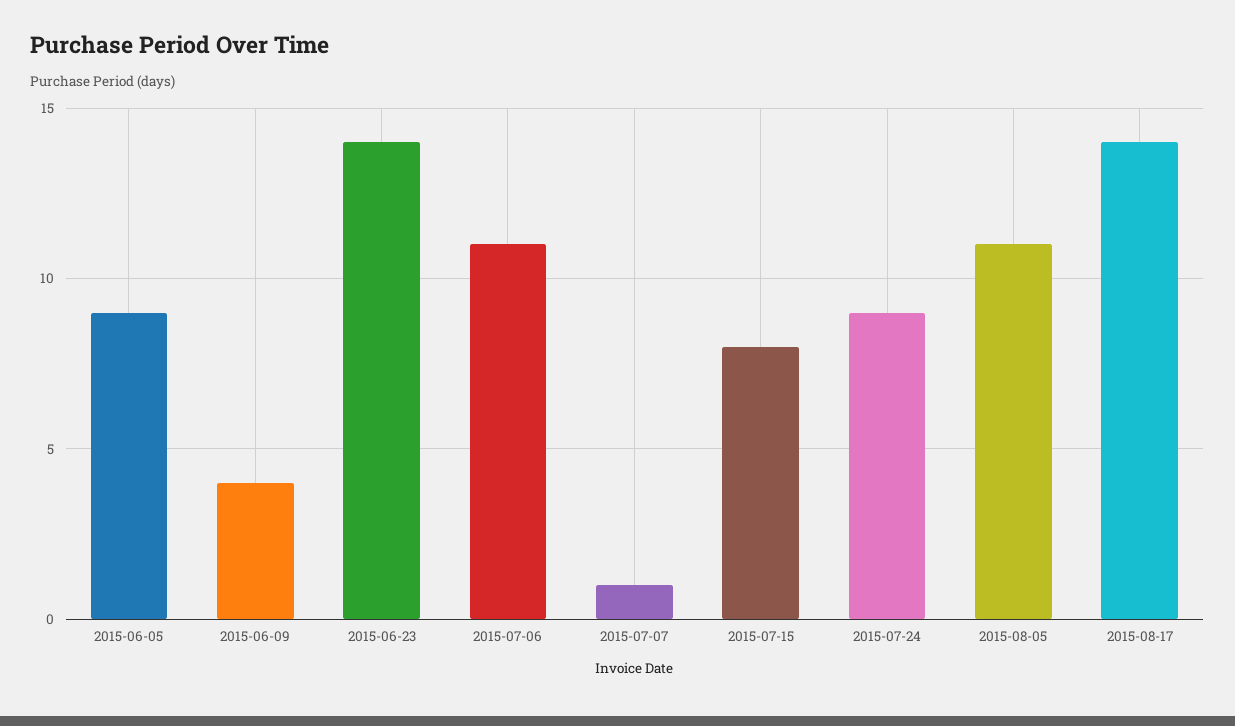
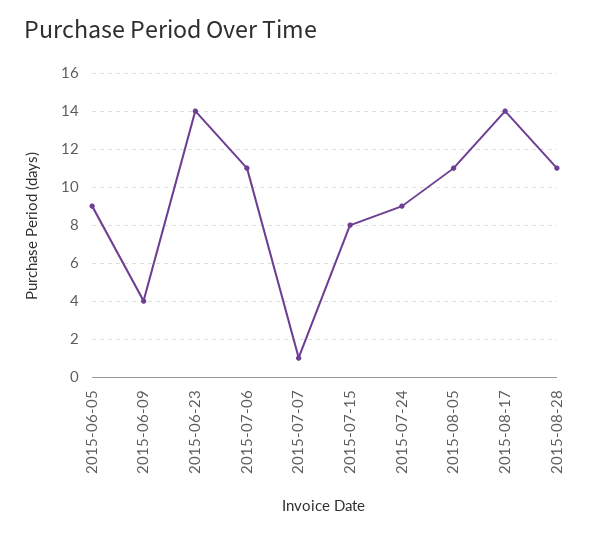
2015-08-28: none -> 11

